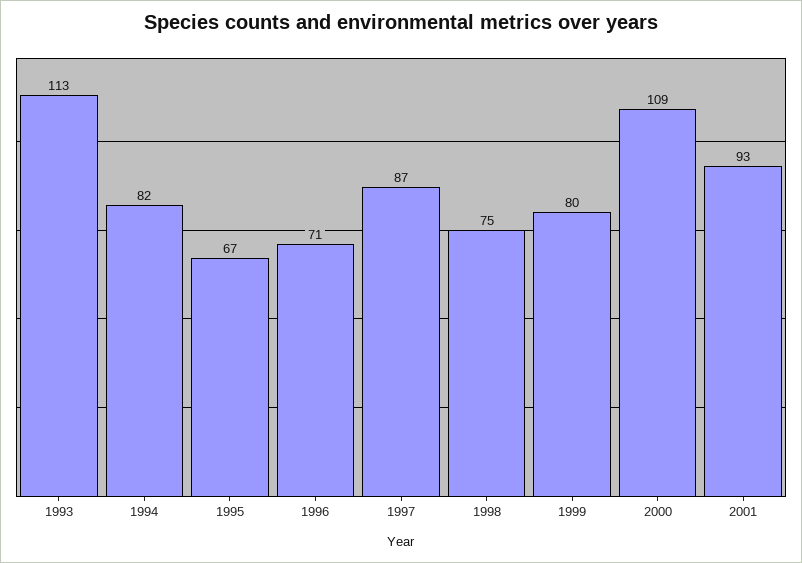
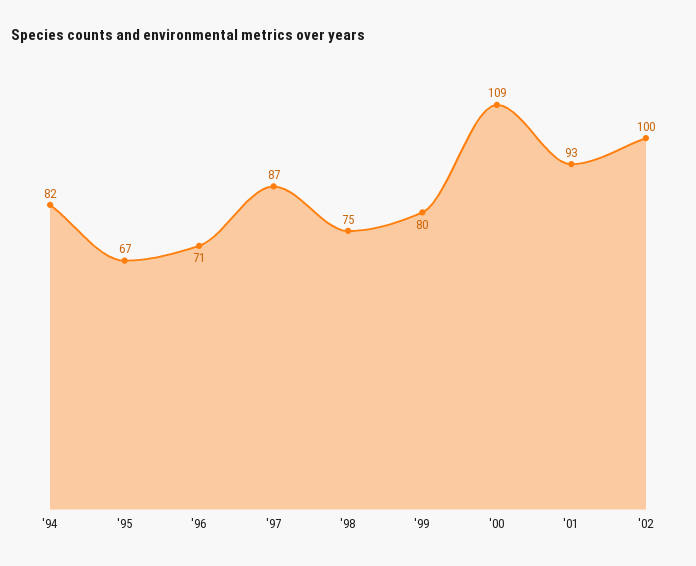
1993: 113 -> none
'02: none -> 100

